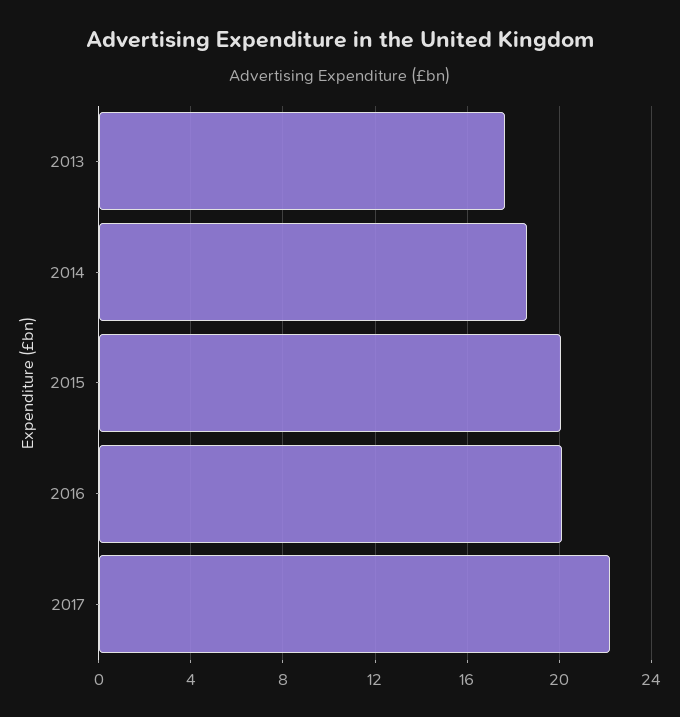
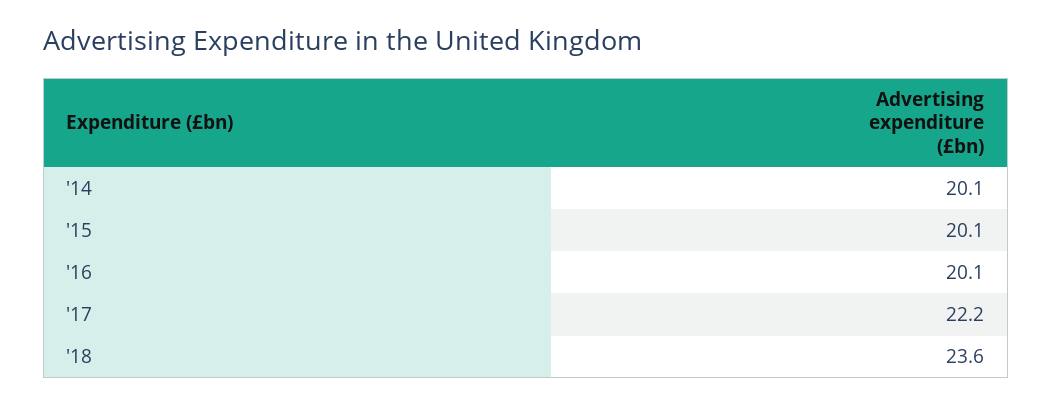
2013: 17.5 -> none
2014: 18.5 -> 20.1
'18: none -> 23.6

